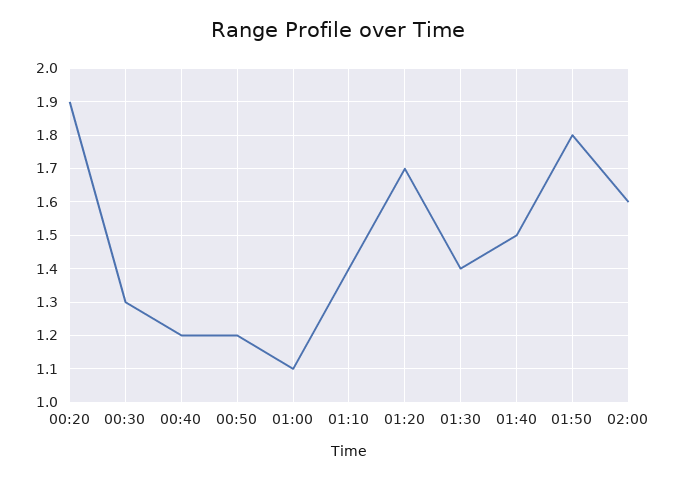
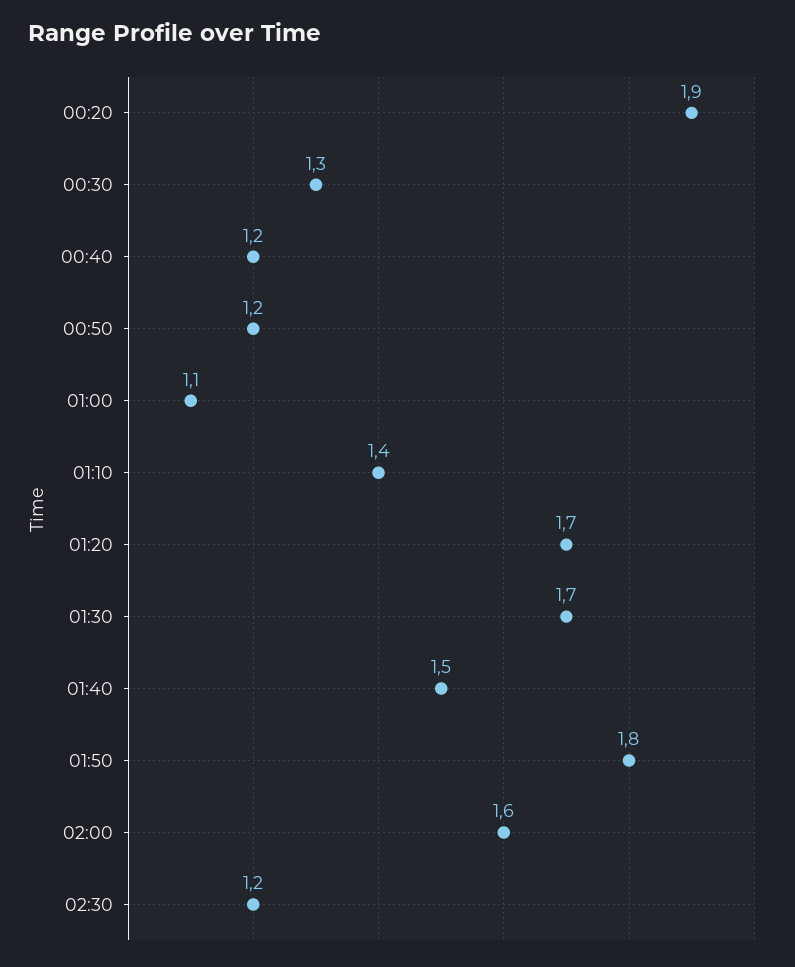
01:30: 1.4 -> 1.7
02:30: none -> 1.2

